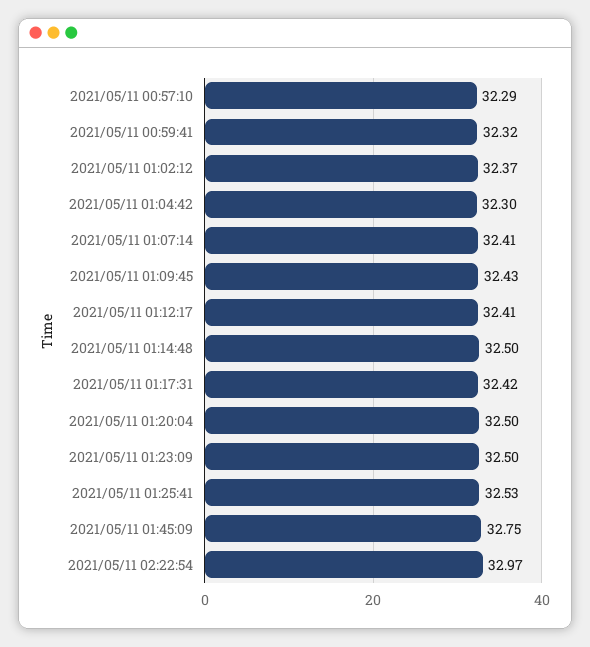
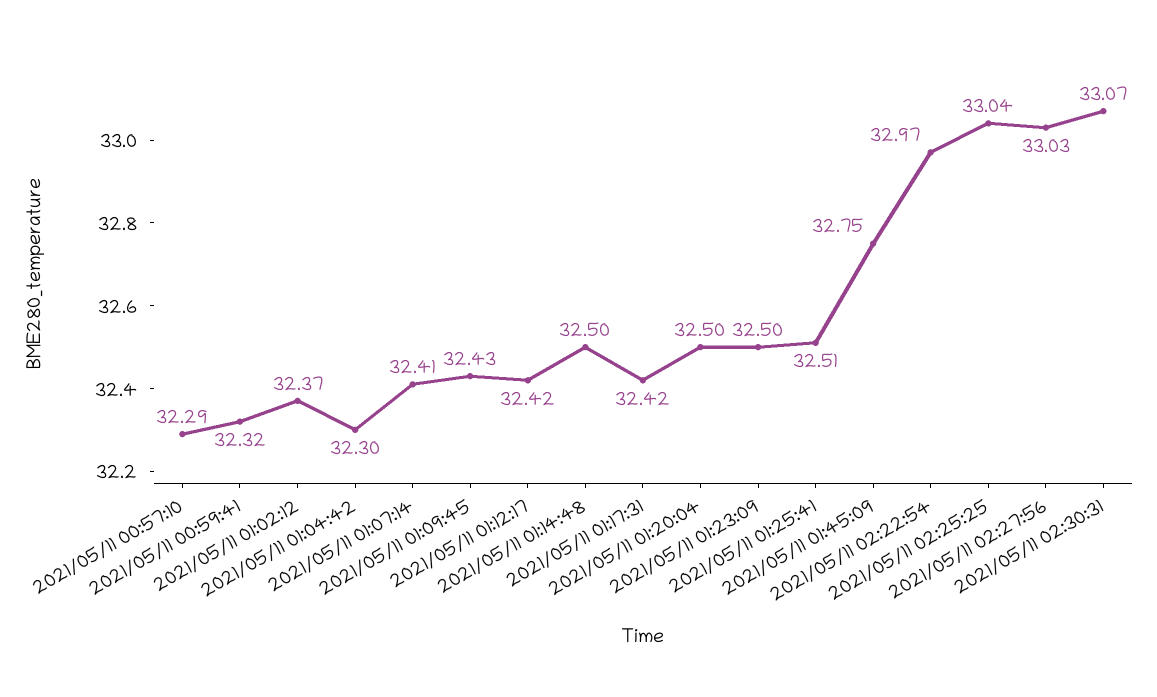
2021/05/11 01:12:17: 32.41 -> 32.42
2021/05/11 01:25:41: 32.53 -> 32.51
2021/05/11 02:25:25: none -> 33.04
2021/05/11 02:27:56: none -> 33.03
2021/05/11 02:30:31: none -> 33.07

